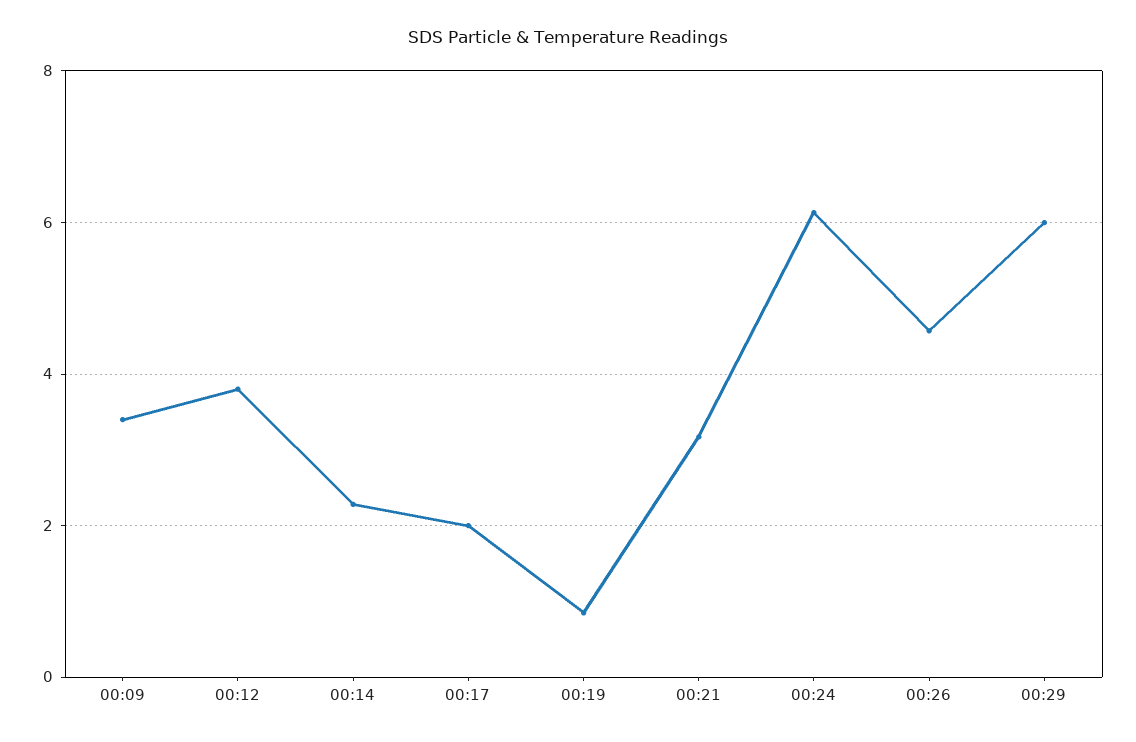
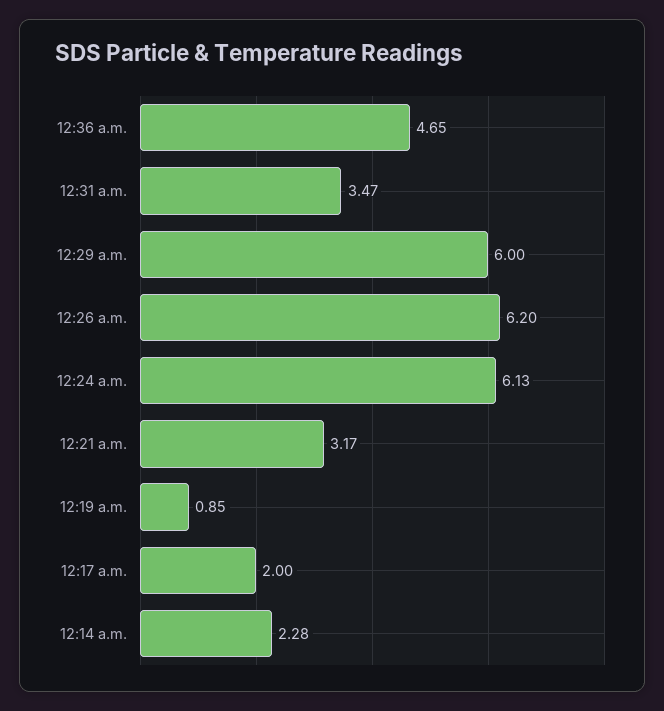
00:09: 3.4 -> none
00:12: 3.8 -> none
00:26: 4.6 -> 6.2
12:36 a.m.: none -> 4.65
12:31 a.m.: none -> 3.47

